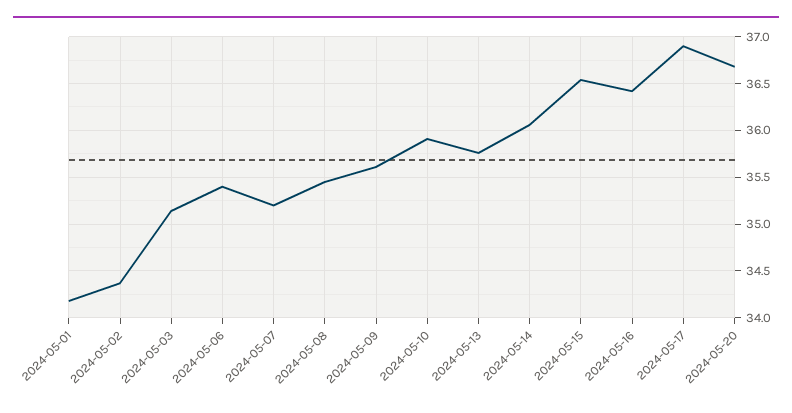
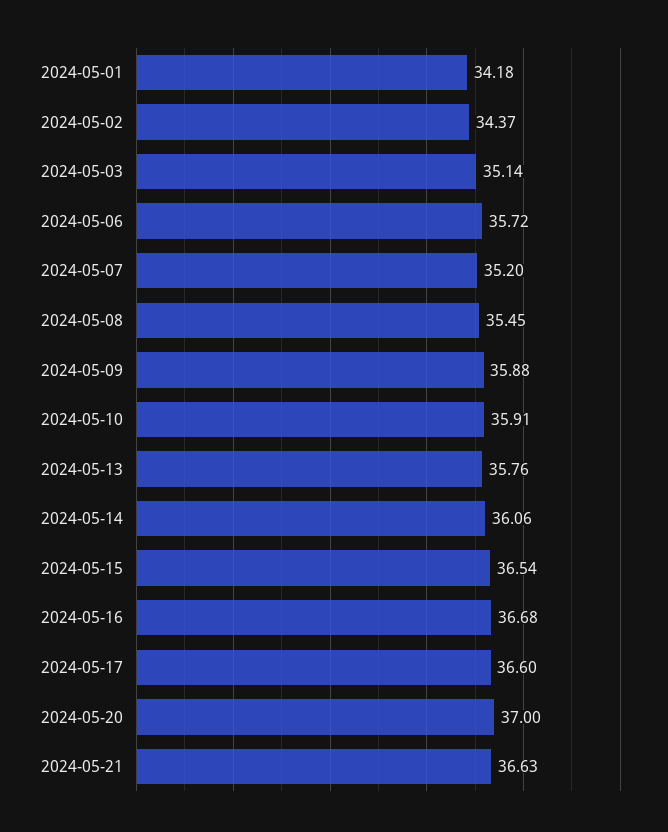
2024-05-06: 35.4 -> 35.72
2024-05-09: 35.6 -> 35.88
2024-05-16: 36.4 -> 36.68
2024-05-17: 36.9 -> 36.6
2024-05-20: 36.7 -> 37
2024-05-21: none -> 36.63

